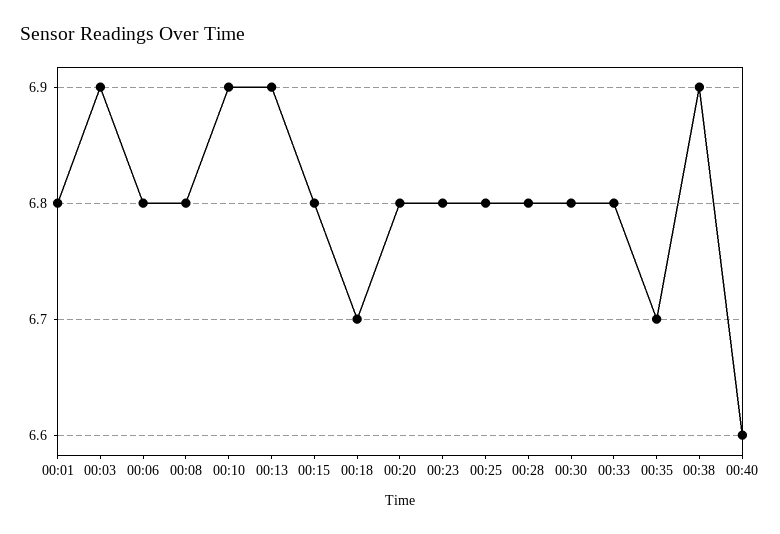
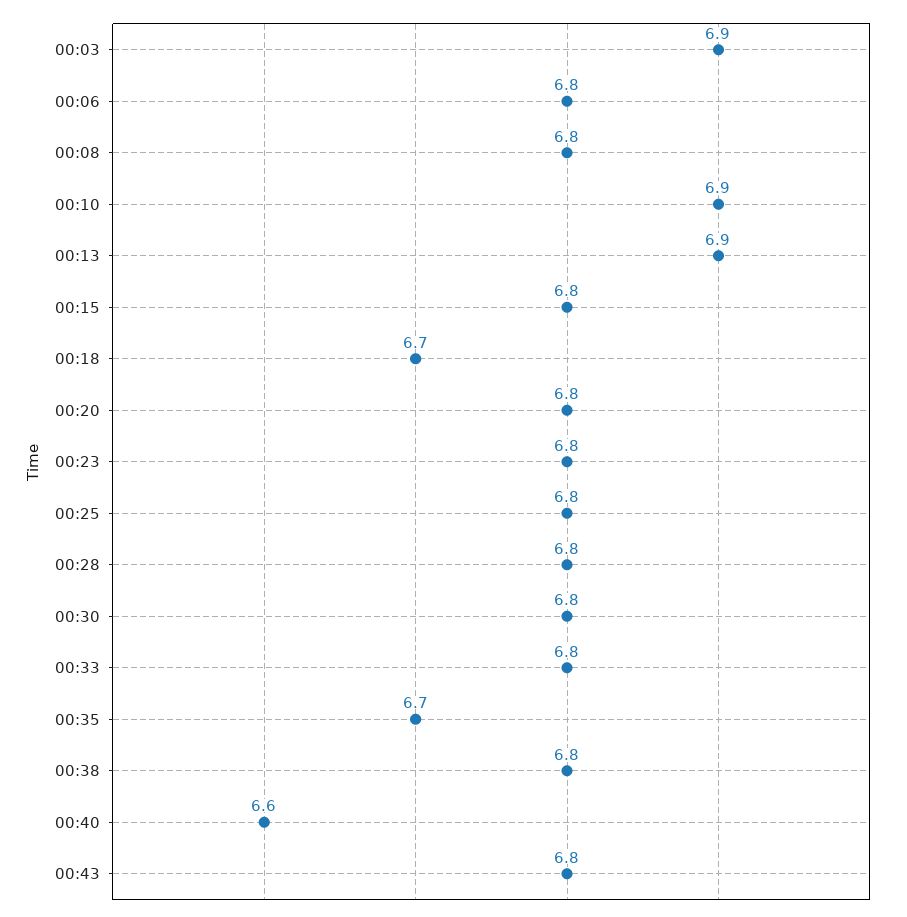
00:01: 6.8 -> none
00:38: 6.9 -> 6.8
00:43: none -> 6.8

